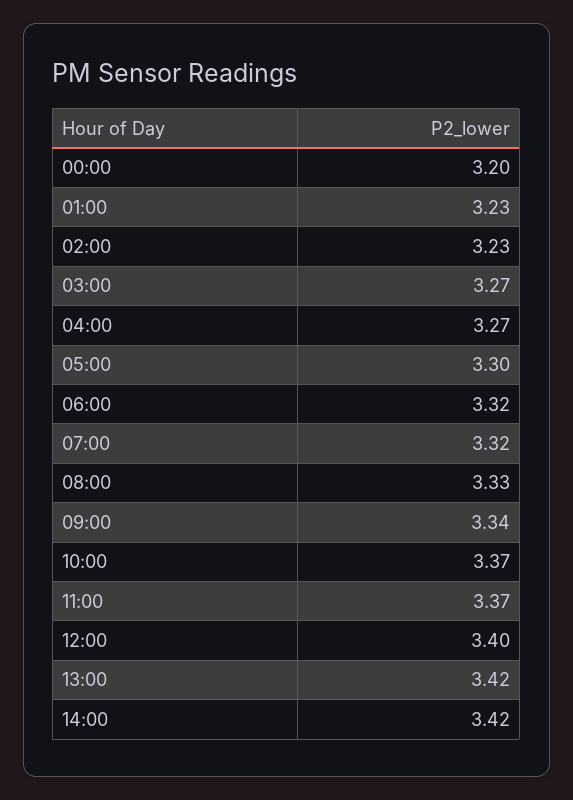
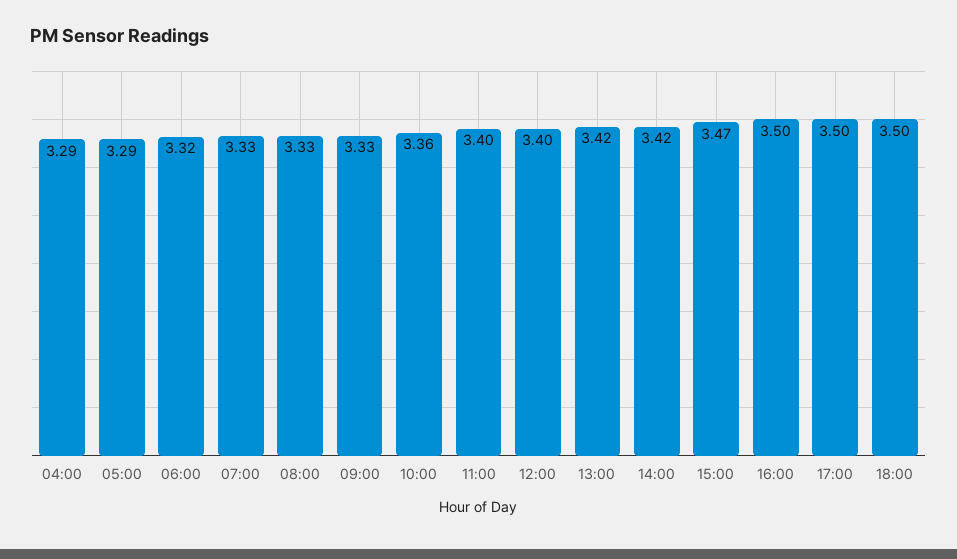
00:00: 3.2 -> none
01:00: 3.23 -> none
02:00: 3.23 -> none
03:00: 3.27 -> none
04:00: 3.27 -> 3.29
05:00: 3.3 -> 3.29
07:00: 3.32 -> 3.33
09:00: 3.34 -> 3.33
10:00: 3.37 -> 3.36
11:00: 3.37 -> 3.4
15:00: none -> 3.47
16:00: none -> 3.5
17:00: none -> 3.5
18:00: none -> 3.5

